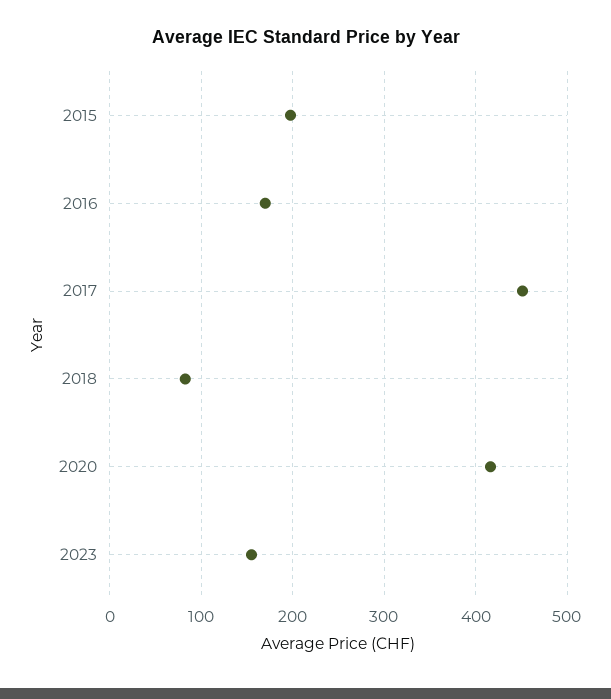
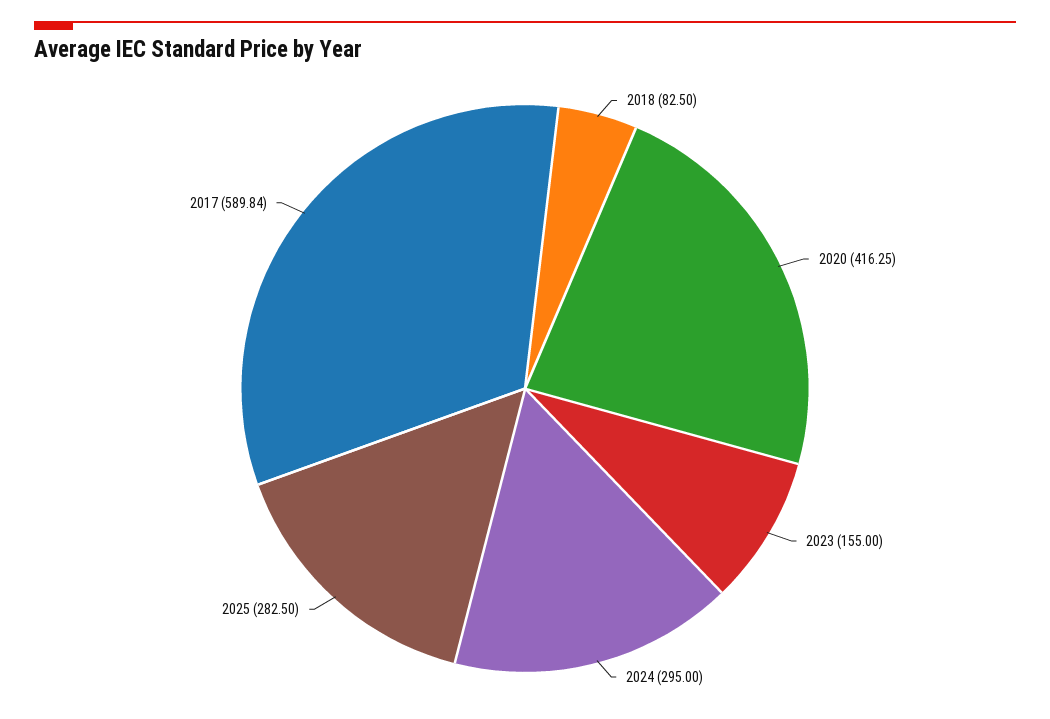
2015: 200 -> none
2016: 170 -> none
2017: 450 -> 589.84
2024: none -> 295
2025: none -> 282.5

